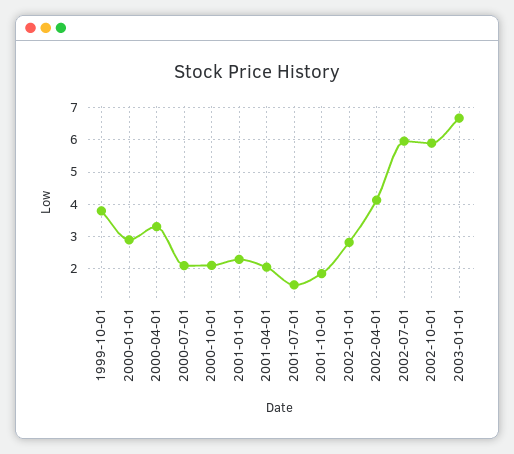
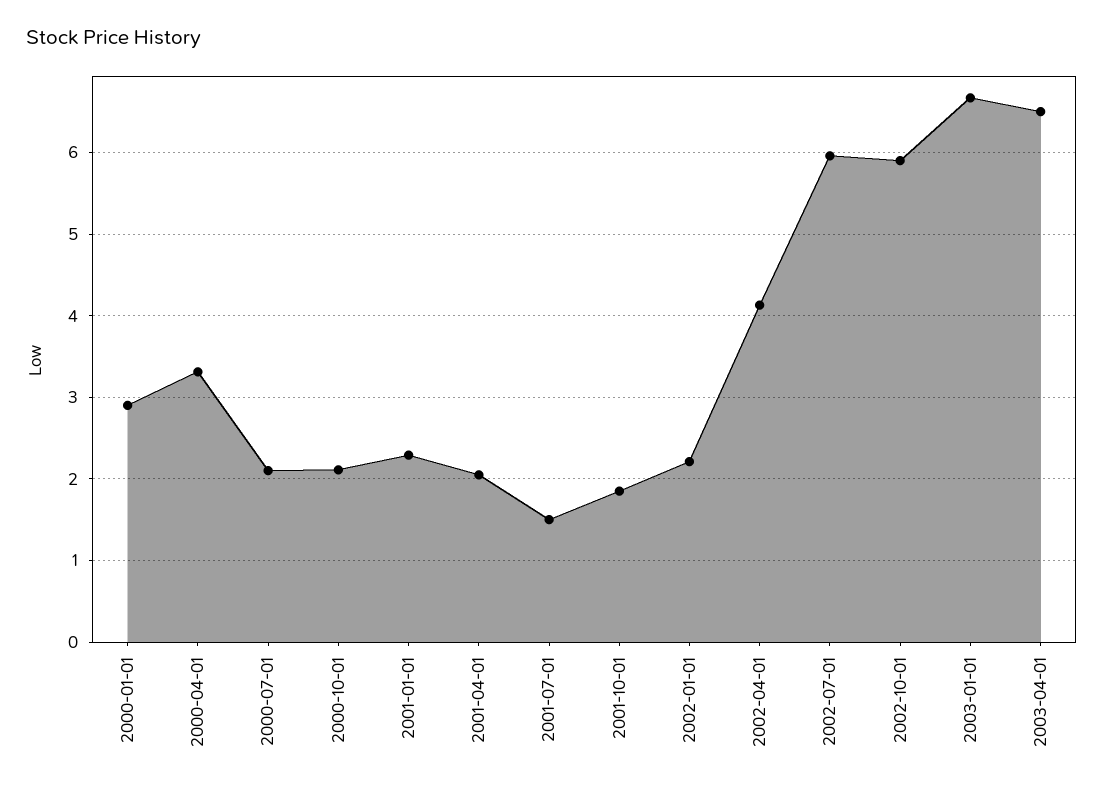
1999-10-01: 3.8 -> none
2002-01-01: 2.8 -> 2.2
2003-04-01: none -> 6.5

